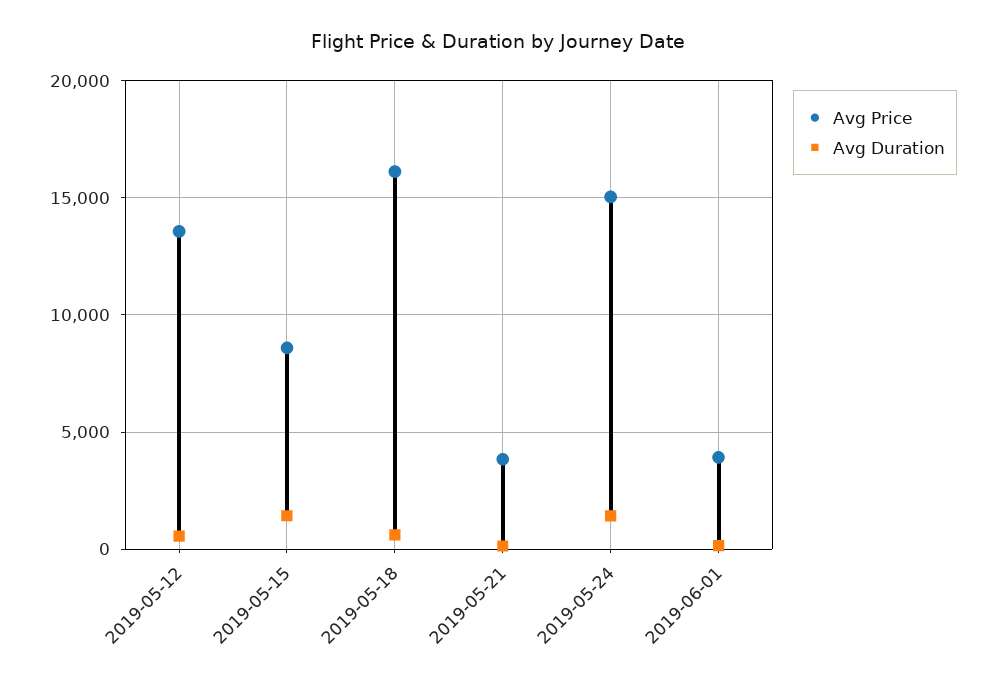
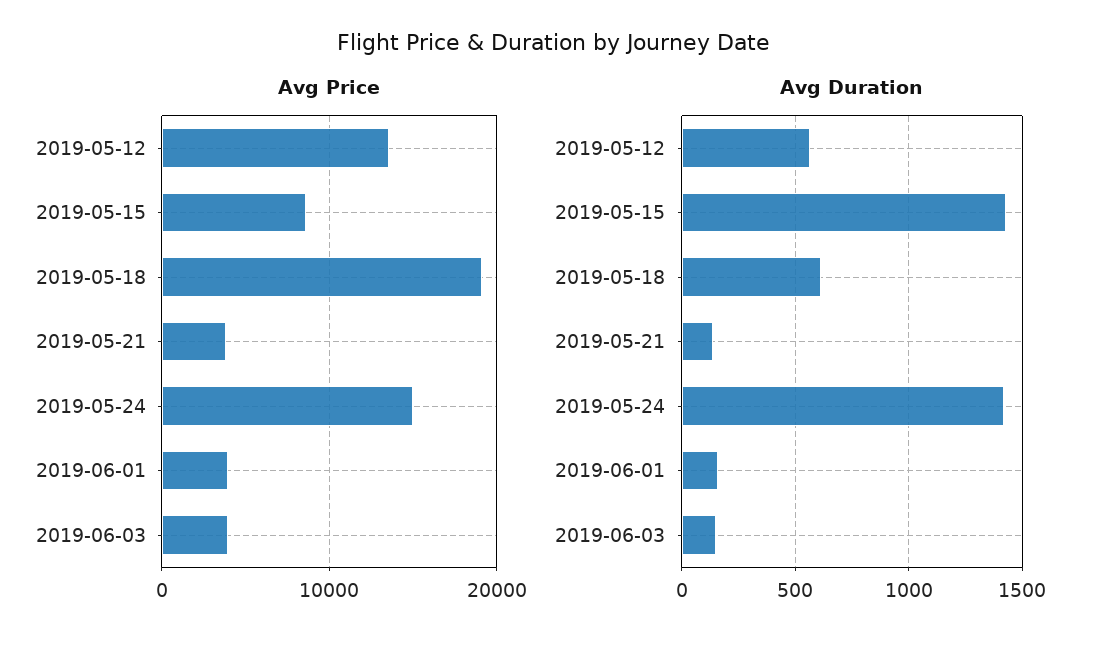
Avg Price, 2019-05-18: 16000 -> 19000
Avg Price, 2019-06-03: none -> 4000
Avg Duration, 2019-06-03: none -> 150

